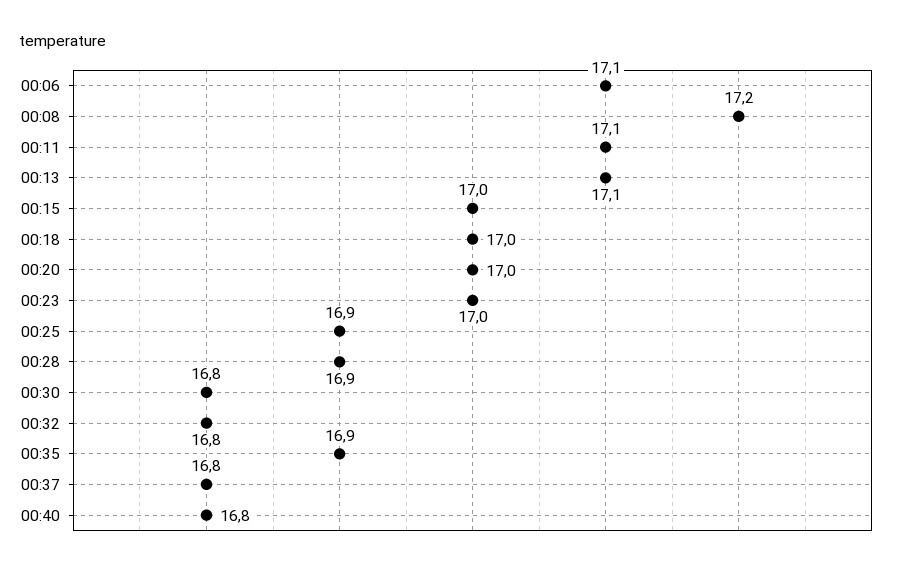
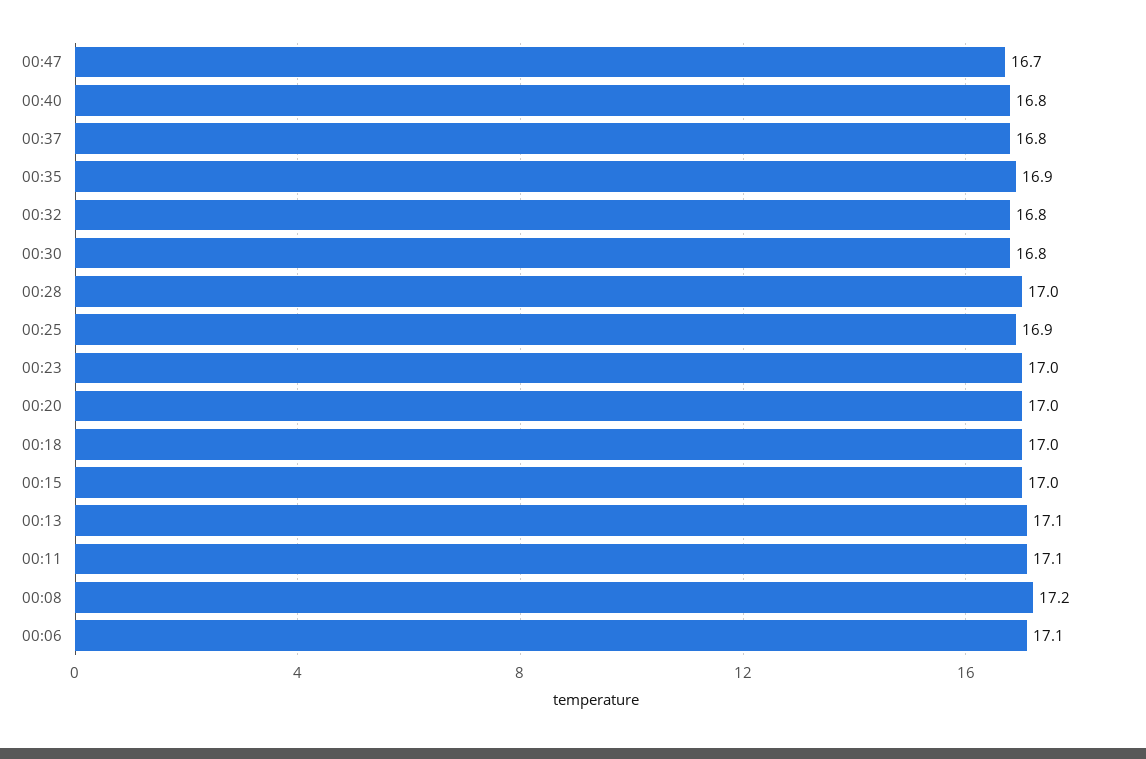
00:28: 16.9 -> 17
00:47: none -> 16.7

